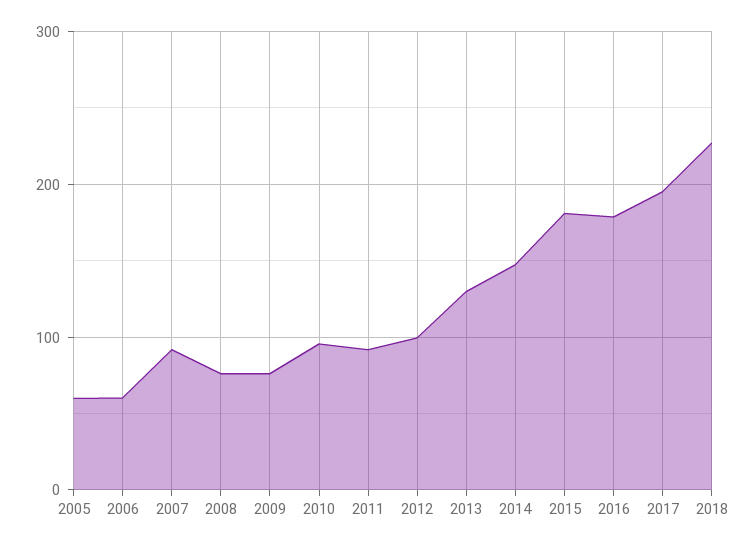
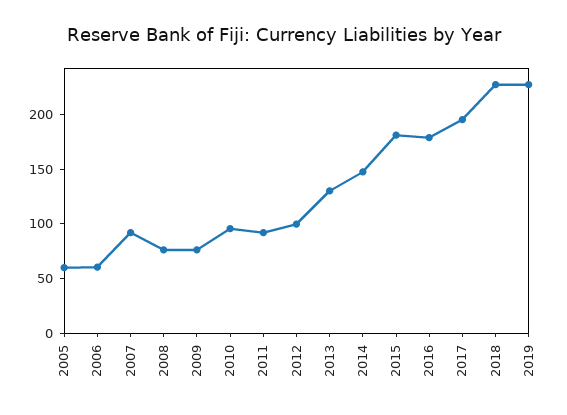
2019: none -> 230

